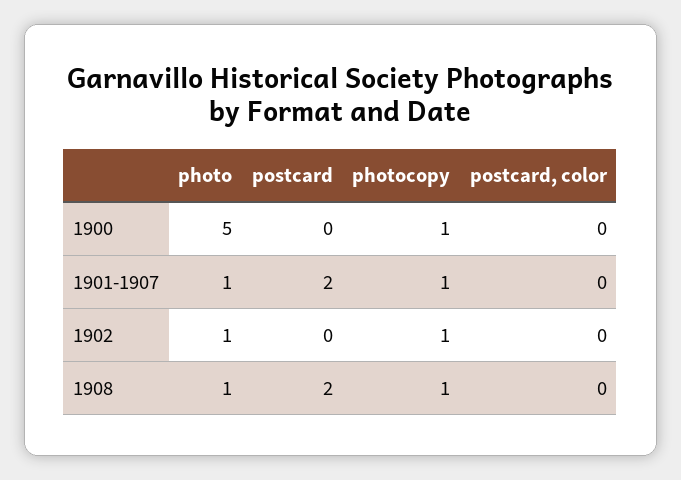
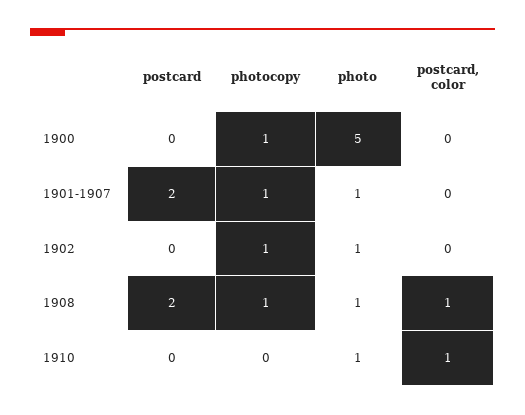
postcard, color, 1908: 0 -> 1
postcard, 1910: none -> 0
photocopy, 1910: none -> 0
photo, 1910: none -> 1
postcard, color, 1910: none -> 1

